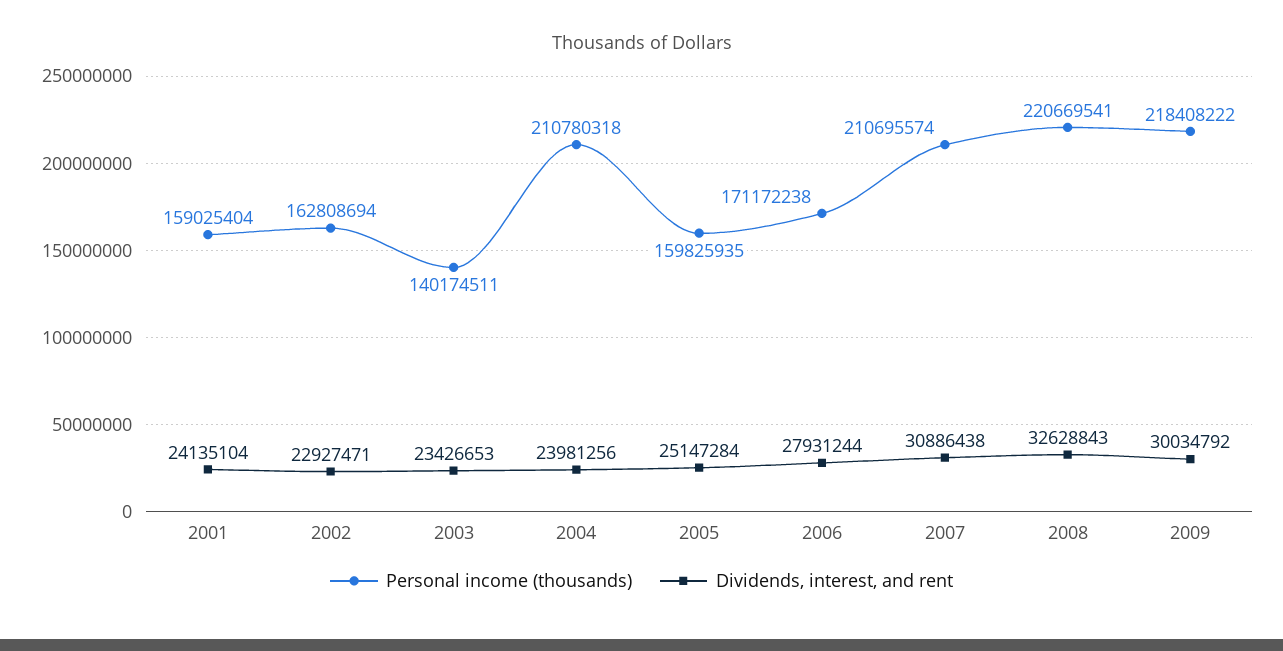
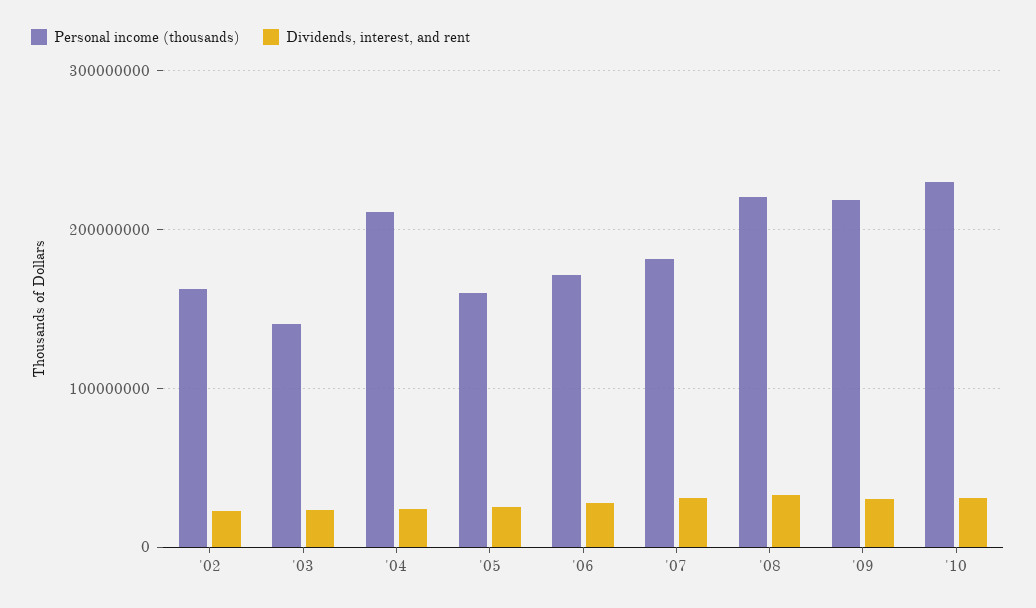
Personal income (thousands), 2001: 159025404 -> none
Dividends, interest, and rent, 2001: 24135104 -> none
Personal income (thousands), 2007: 210695574 -> 180000000
Personal income (thousands), '10: none -> 230000000
Dividends, interest, and rent, '10: none -> 30000000

